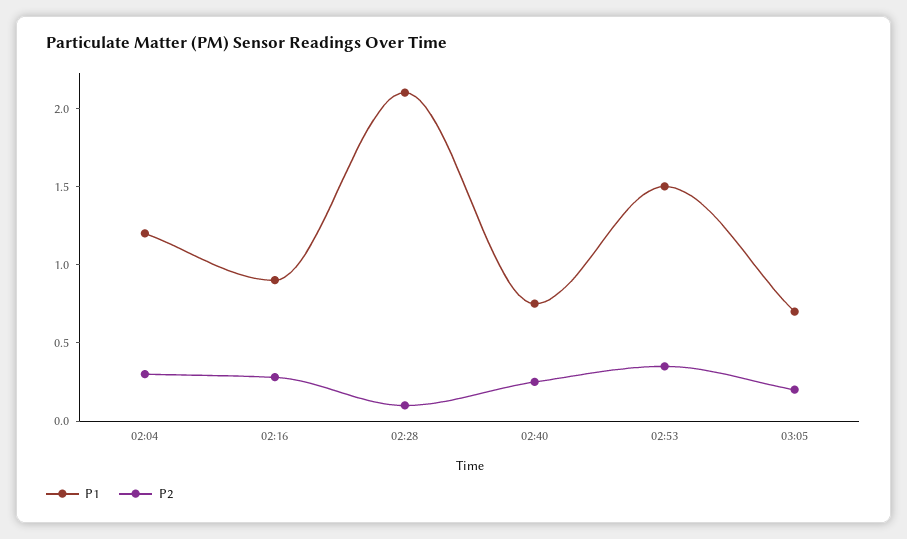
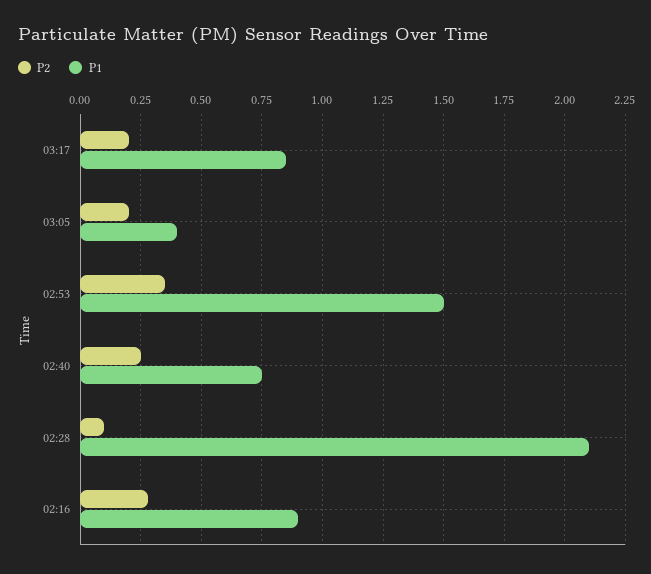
P1, 02:04: 1.2 -> none
P2, 02:04: 0.3 -> none
P1, 03:05: 0.7 -> 0.4
P2, 03:17: none -> 0.2
P1, 03:17: none -> 0.85

